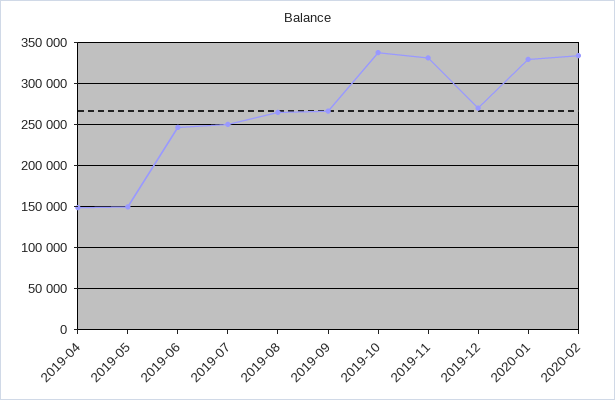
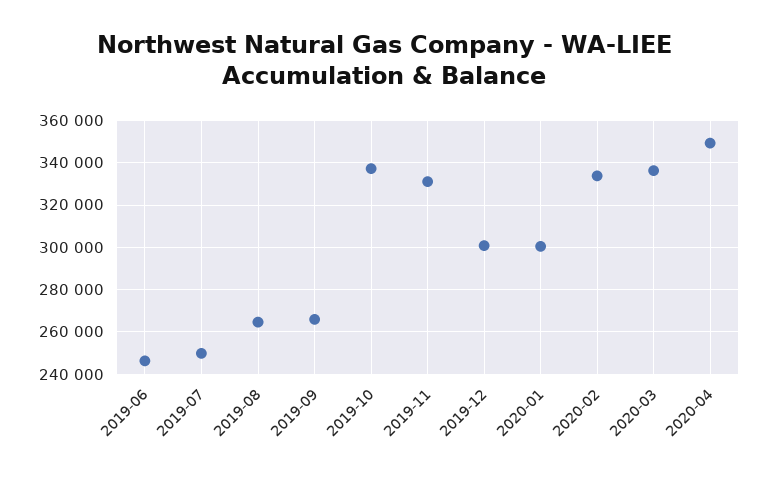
2019-04: 150000 -> none
2019-05: 150000 -> none
2019-12: 270000 -> 300000
2020-01: 330000 -> 300000
2020-03: none -> 335000
2020-04: none -> 350000

